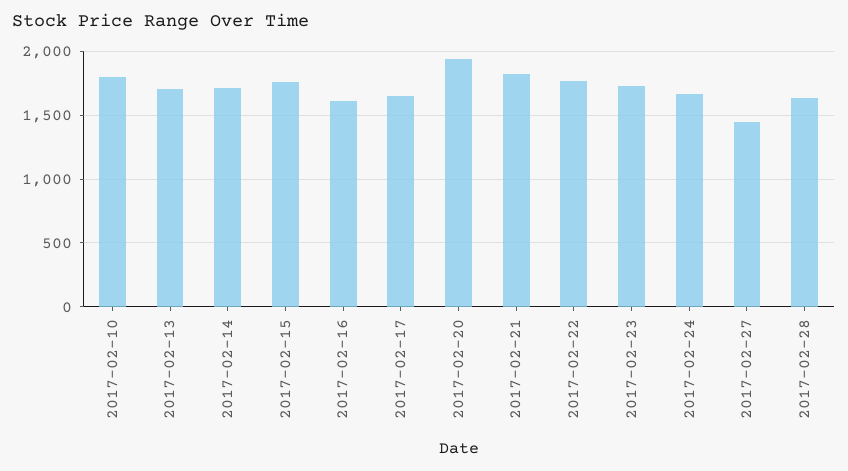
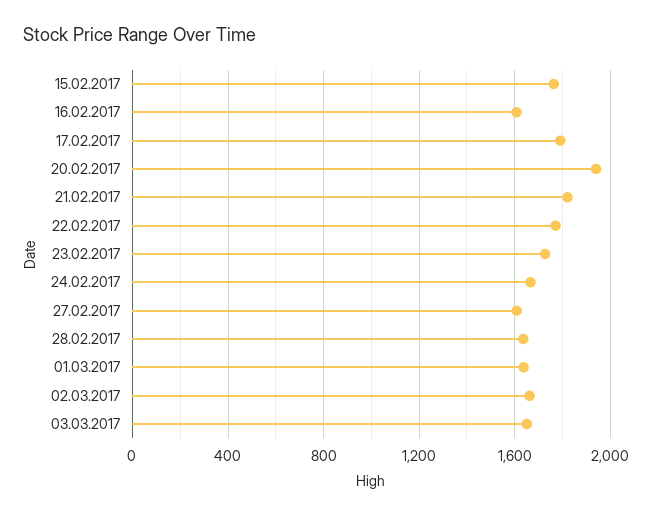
2017-02-10: 1800 -> none
2017-02-13: 1700 -> none
2017-02-14: 1700 -> none
2017-02-17: 1650 -> 1800
2017-02-27: 1450 -> 1600
01.03.2017: none -> 1650
02.03.2017: none -> 1650
03.03.2017: none -> 1650

